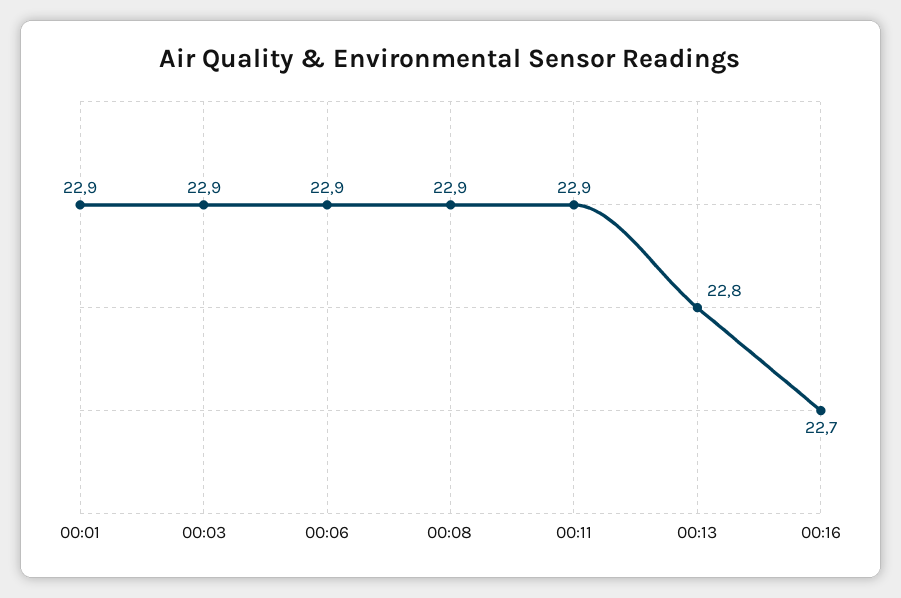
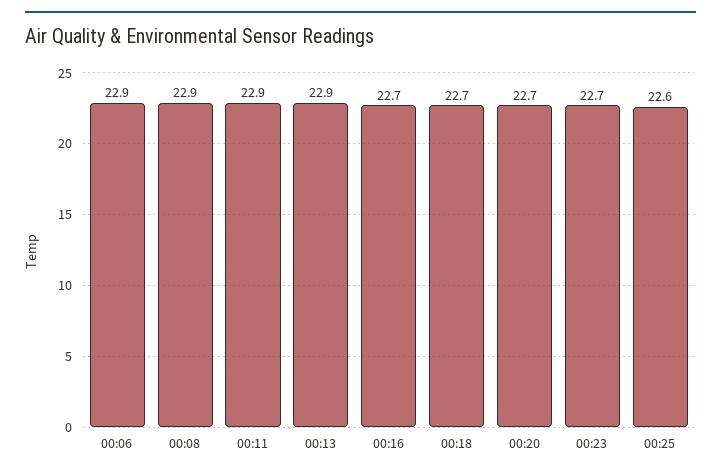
00:01: 22.9 -> none
00:03: 22.9 -> none
00:13: 22.8 -> 22.9
00:18: none -> 22.7
00:20: none -> 22.7
00:23: none -> 22.7
00:25: none -> 22.6

